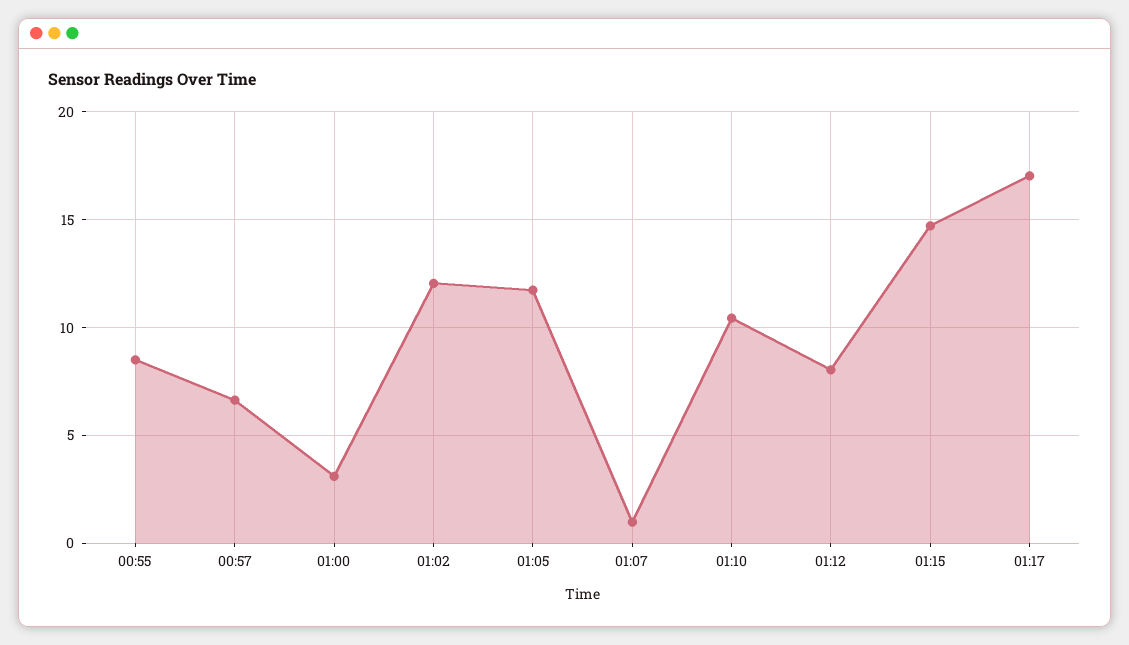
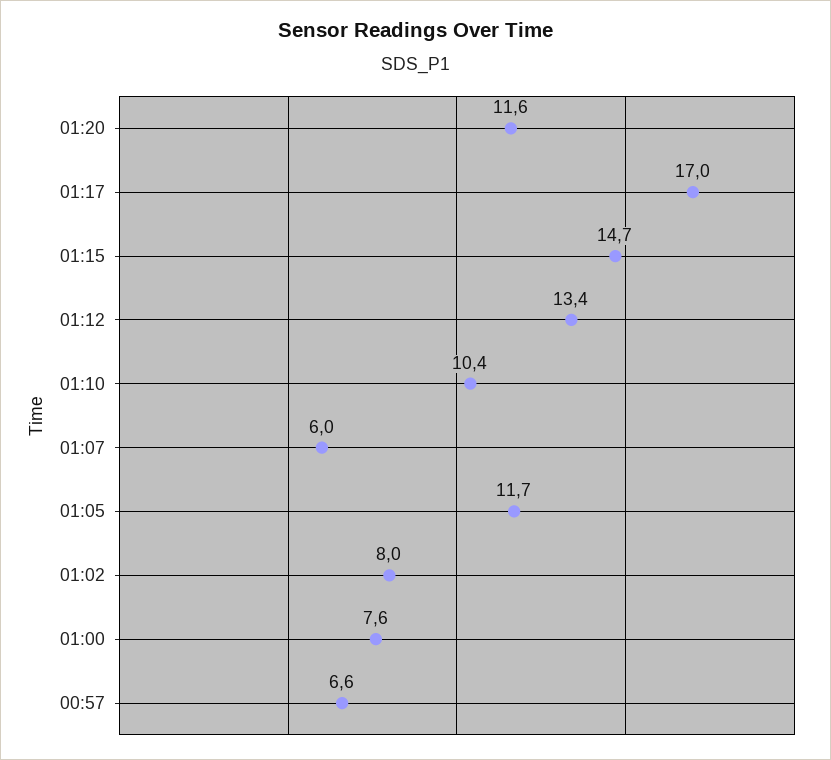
00:55: 8.5 -> none
01:00: 3 -> 7.6
01:02: 12 -> 8
01:07: 1 -> 6
01:12: 8 -> 13.4
01:20: none -> 11.6

